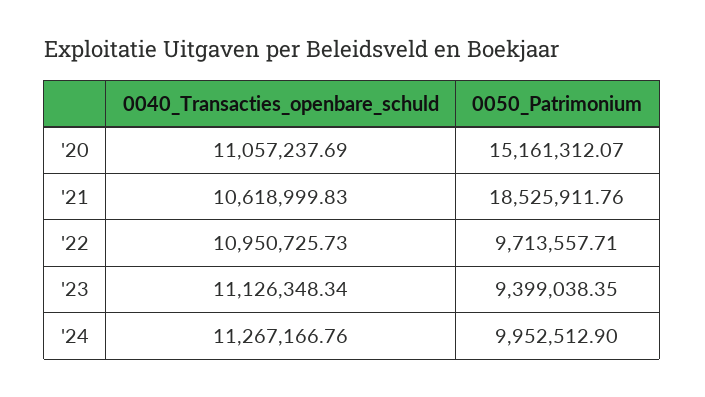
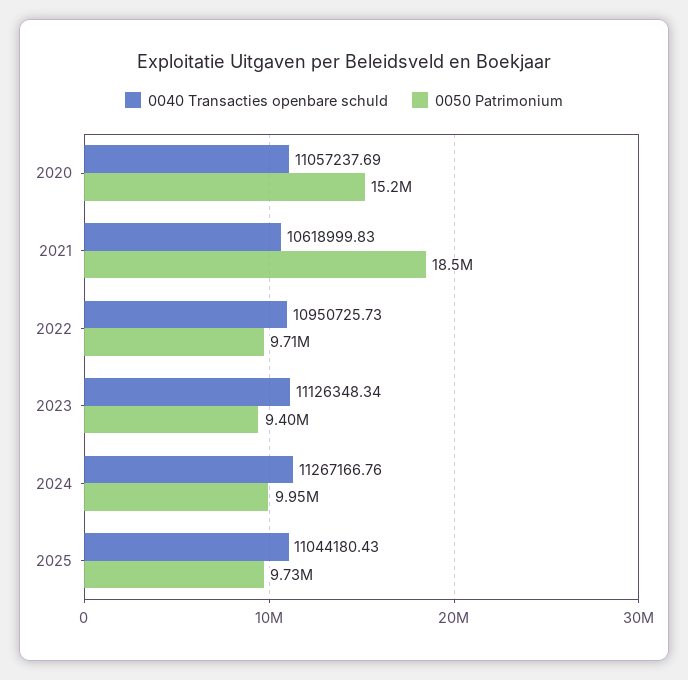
0040_Transacties_openbare_schuld, 2025: none -> 11044180.43
0050_Patrimonium, 2025: none -> 9730000

